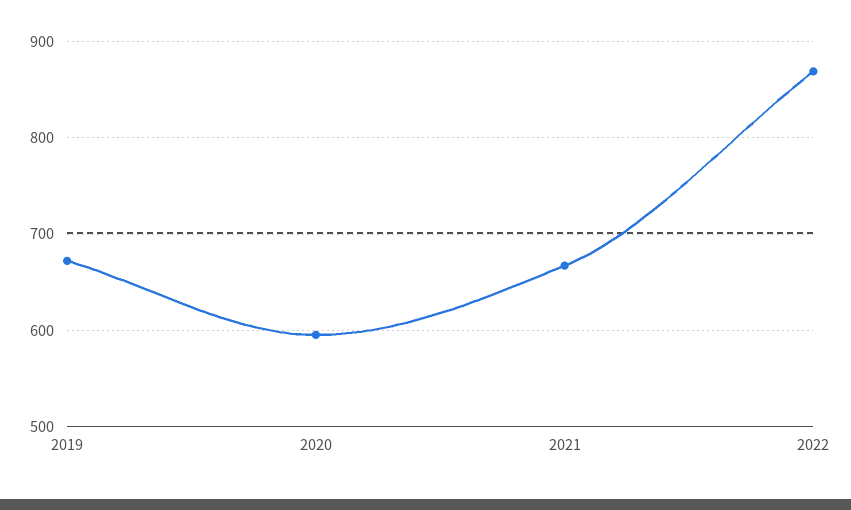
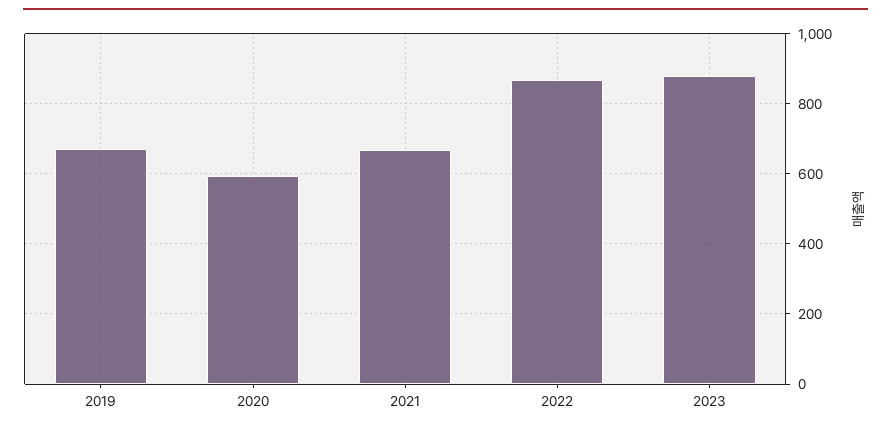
2023: none -> 880

